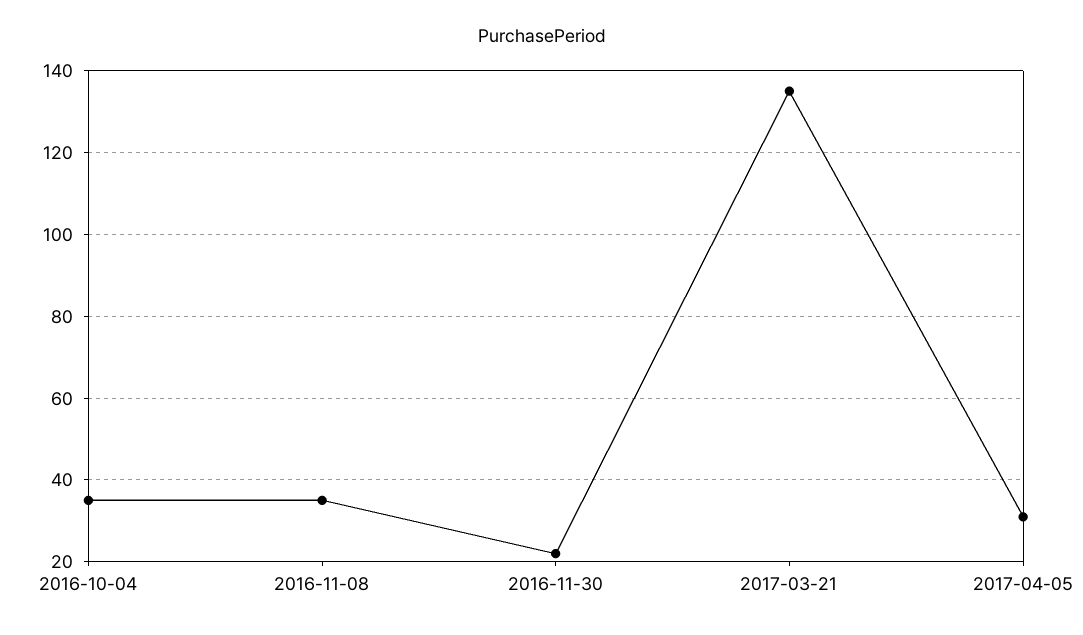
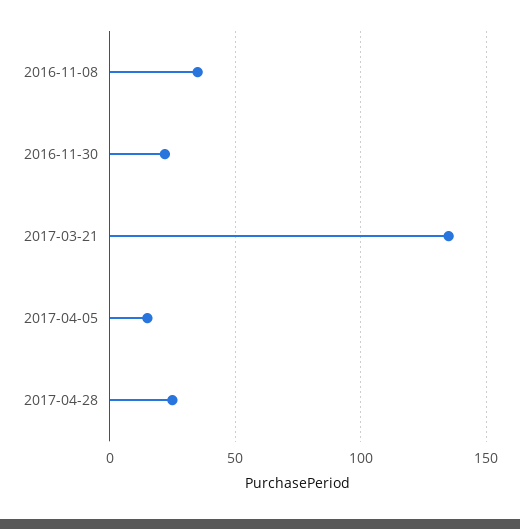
2016-10-04: 35 -> none
2017-04-05: 30 -> 15
2017-04-28: none -> 25

